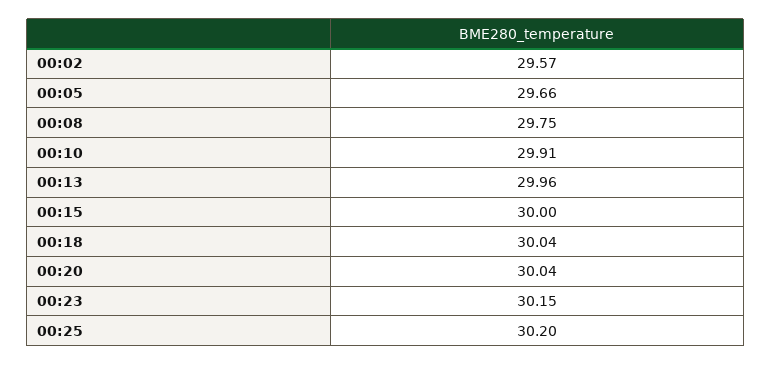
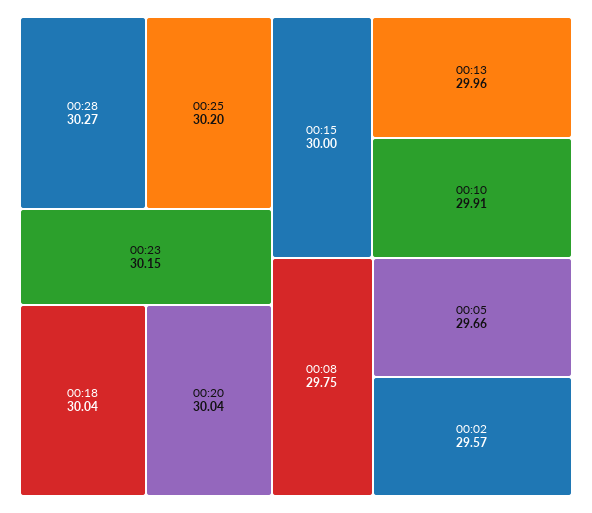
00:28: none -> 30.27

